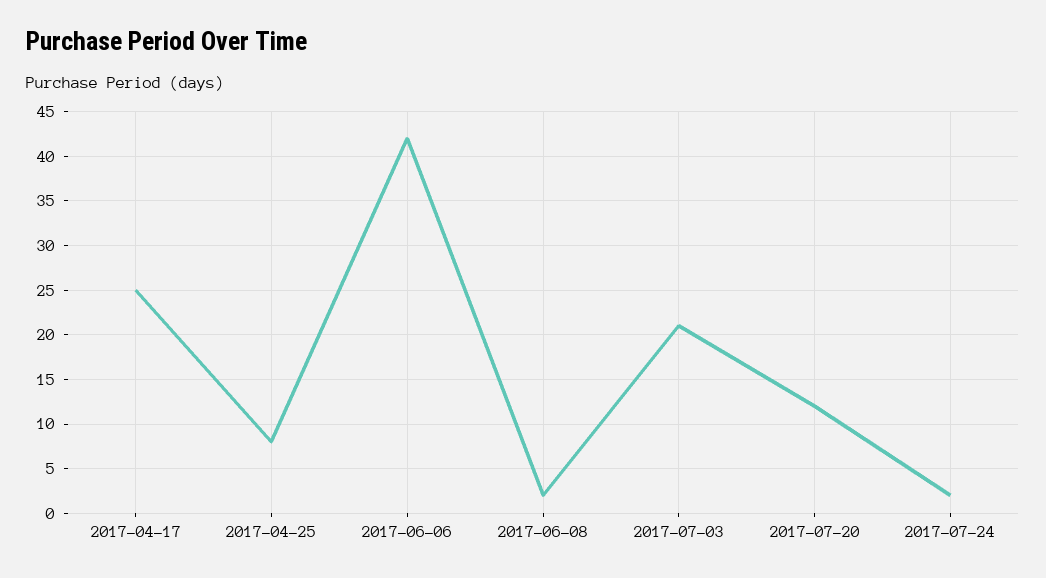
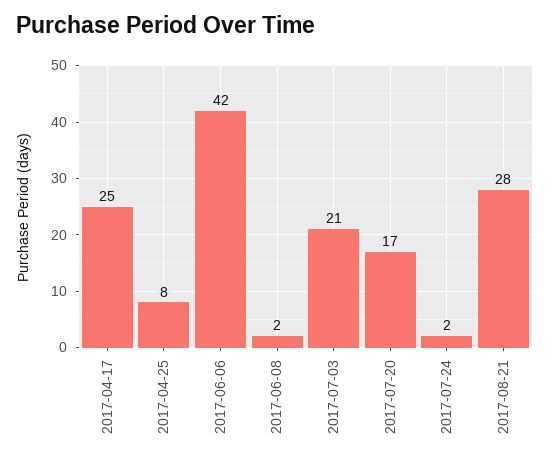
2017-07-20: 12 -> 17
2017-08-21: none -> 28

